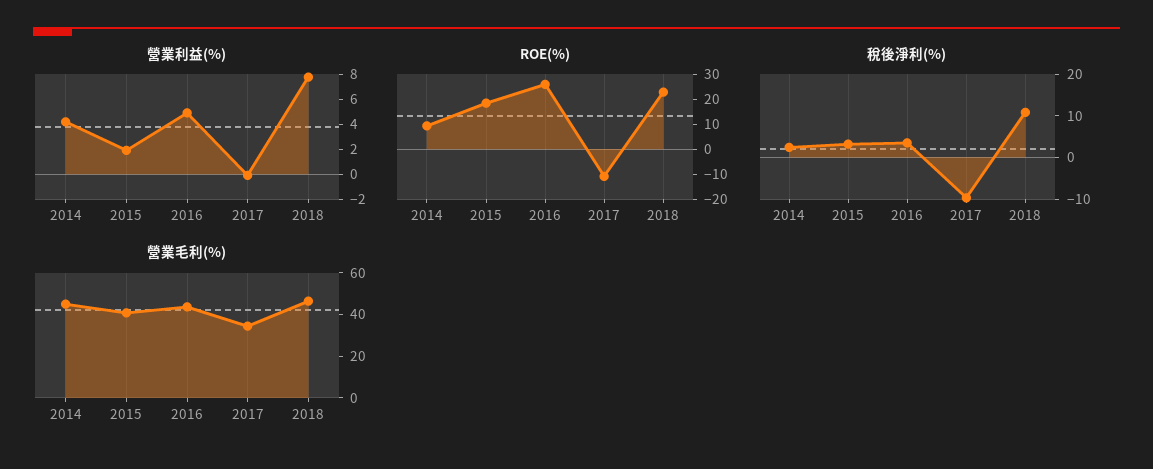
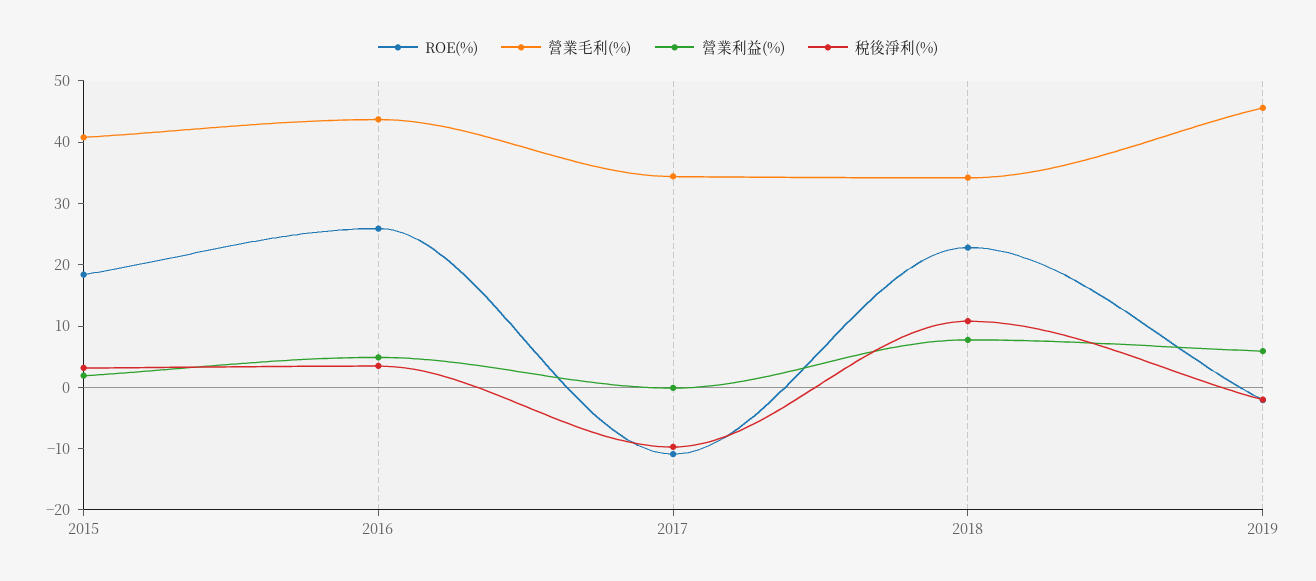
營業利益(%), 2014: 4 -> none
ROE(%), 2014: 10 -> none
稅後淨利(%), 2014: 2 -> none
營業毛利(%), 2014: 45 -> none
營業毛利(%), 2018: 45 -> 34
ROE(%), 2019: none -> -2
營業毛利(%), 2019: none -> 46
營業利益(%), 2019: none -> 6
稅後淨利(%), 2019: none -> -2

